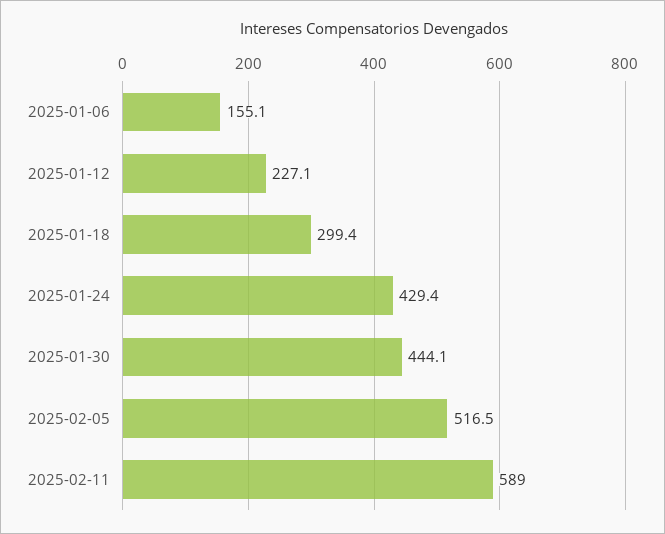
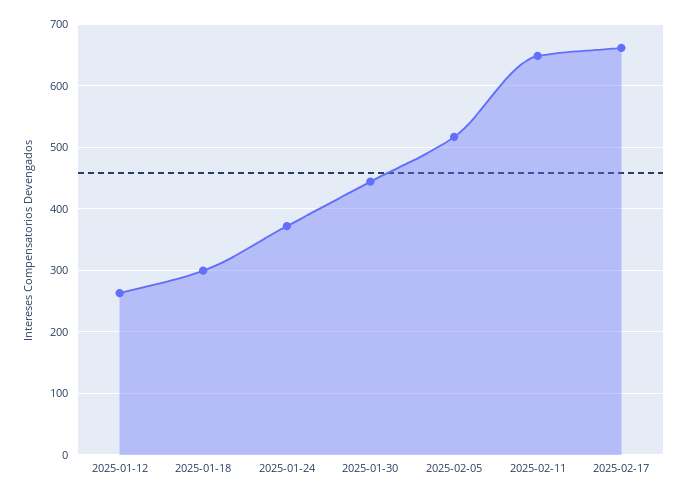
2025-01-06: 155.1 -> none
2025-01-12: 227.1 -> 260
2025-01-24: 429.4 -> 370
2025-02-11: 589 -> 650
2025-02-17: none -> 660

